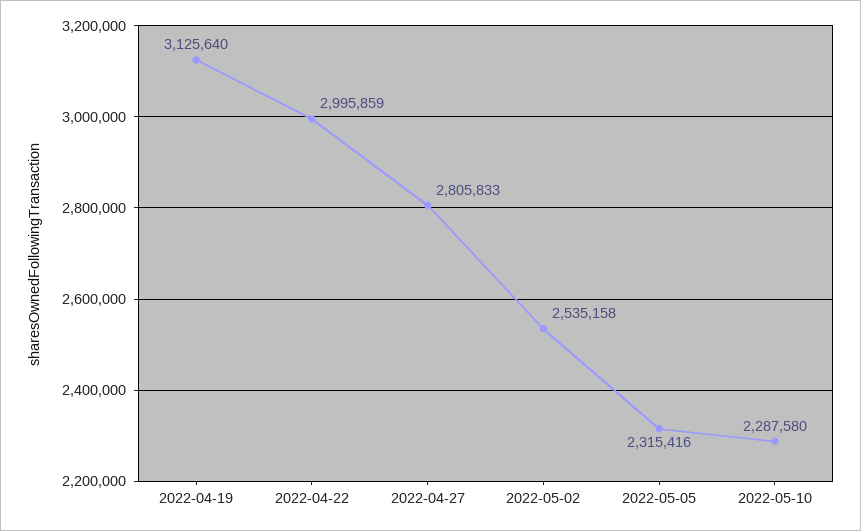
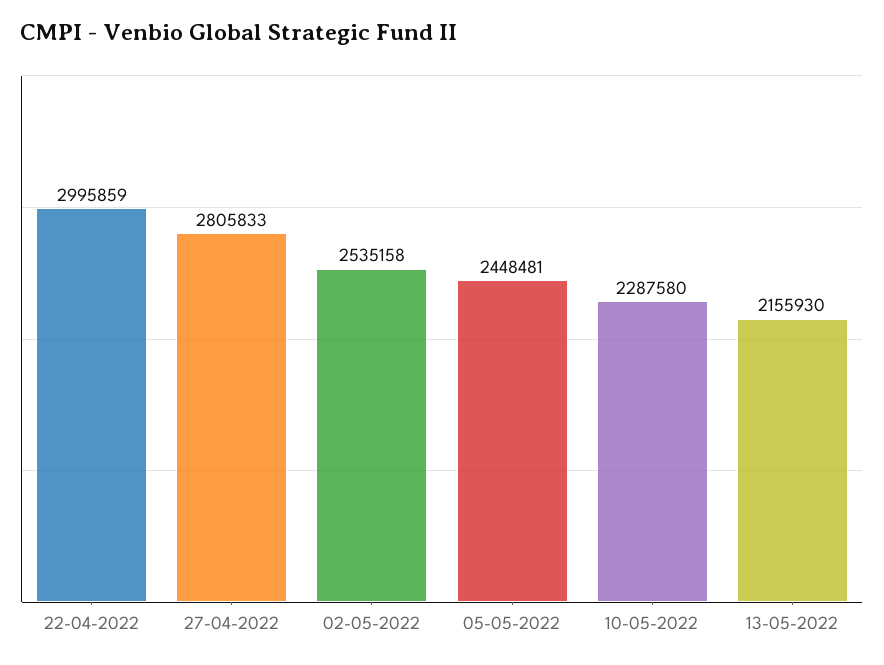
2022-04-19: 3125640 -> none
2022-05-05: 2315416 -> 2448481
13-05-2022: none -> 2155930

